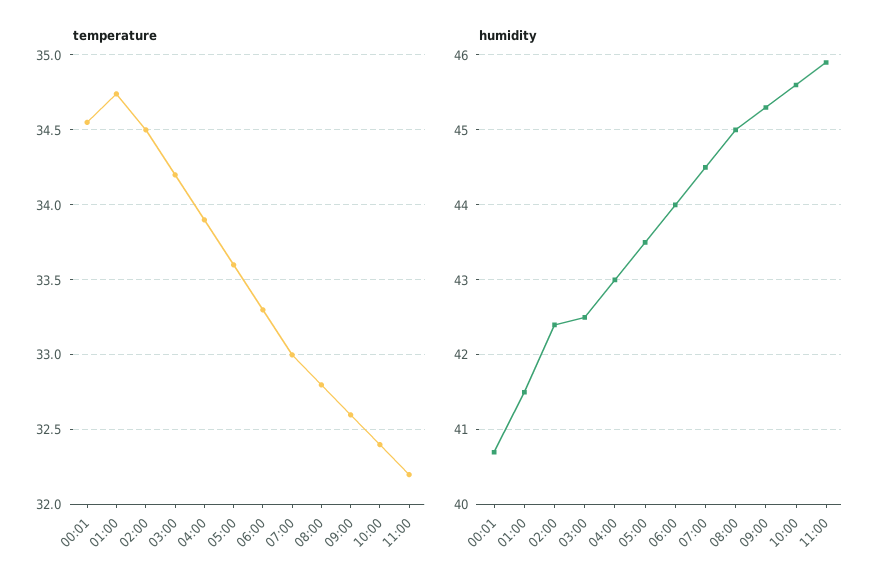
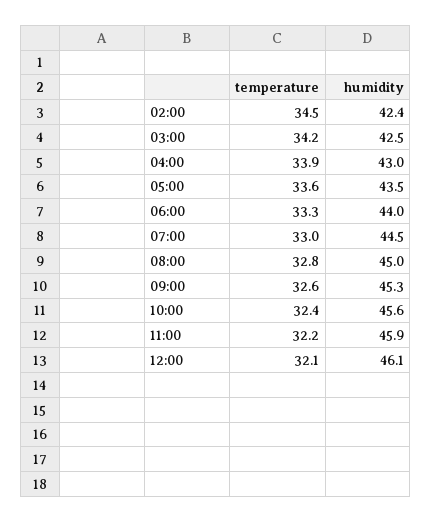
temperature, 00:01: 34.55 -> none
temperature, 01:00: 34.75 -> none
humidity, 00:01: 40.7 -> none
humidity, 01:00: 41.5 -> none
temperature, 12:00: none -> 32.1
humidity, 12:00: none -> 46.1

